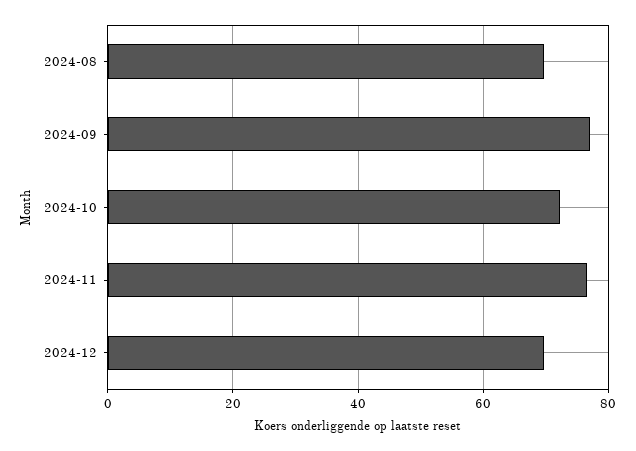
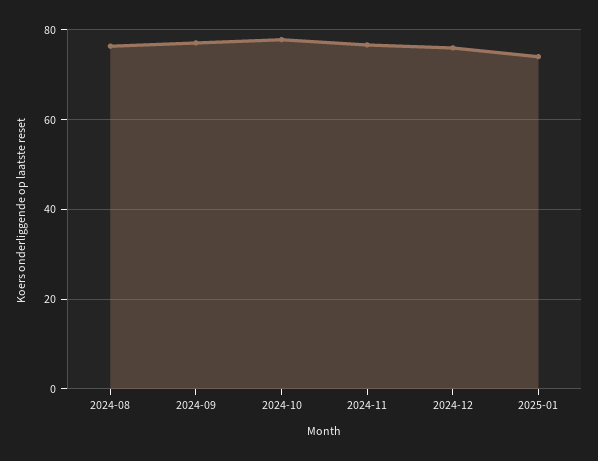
2024-08: 70 -> 76
2024-10: 72 -> 78
2024-12: 70 -> 76
2025-01: none -> 74

